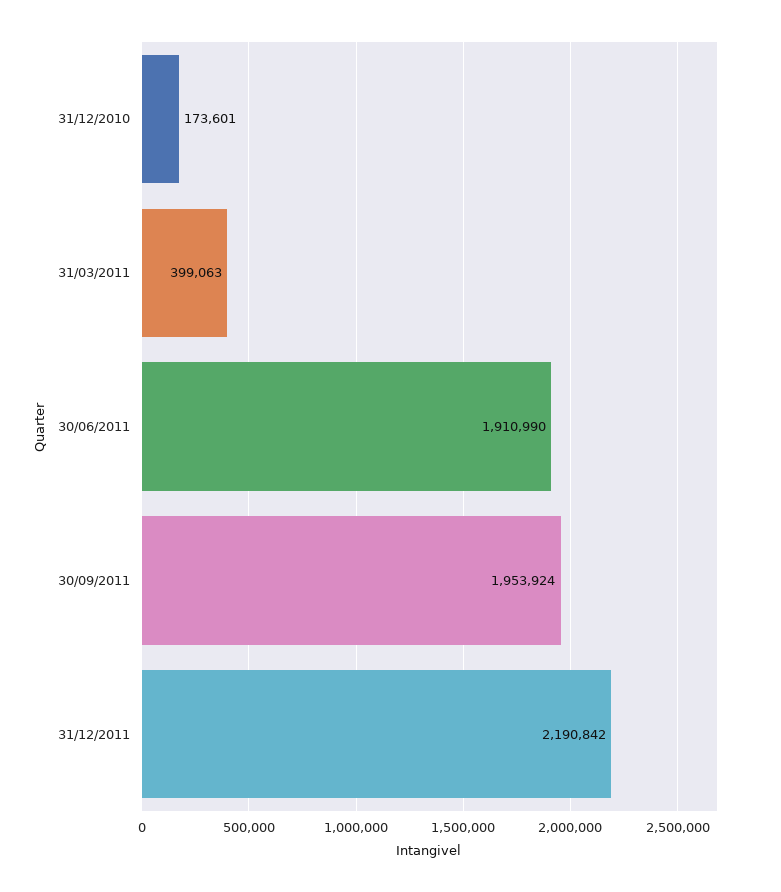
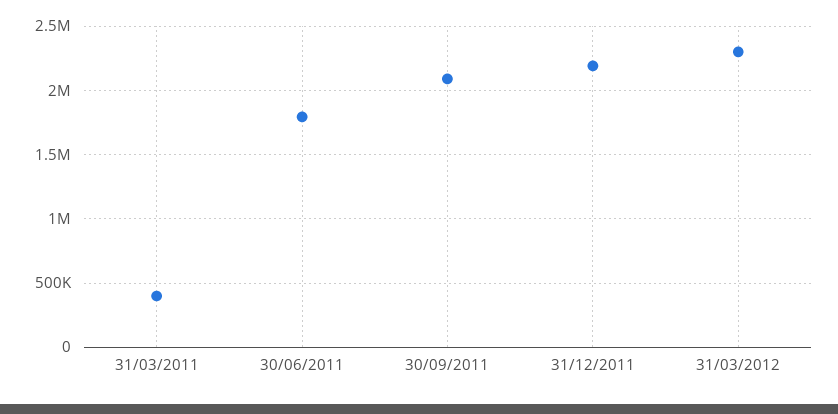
31/12/2010: 173601 -> none
30/06/2011: 1910990 -> 1800000
30/09/2011: 1953924 -> 2100000
31/03/2012: none -> 2300000

